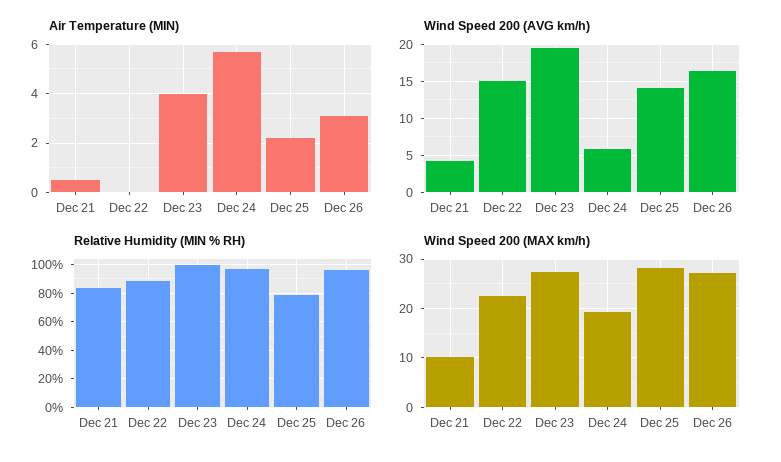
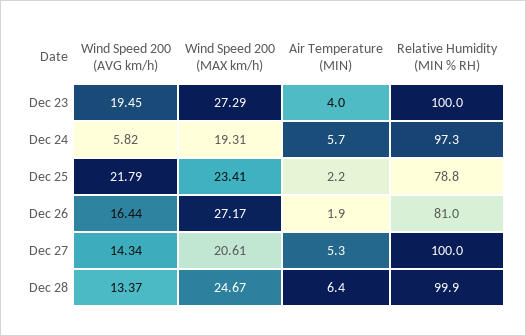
Air Temperature (MIN), Dec 21: 0.5 -> none
Air Temperature (MIN), Dec 22: 0 -> none
Air Temperature (MIN), Dec 26: 3 -> 1.9
Wind Speed 200 (AVG km/h), Dec 21: 4 -> none
Wind Speed 200 (AVG km/h), Dec 22: 15 -> none
Wind Speed 200 (AVG km/h), Dec 25: 14 -> 21.79
Relative Humidity (MIN % RH), Dec 21: 85 -> none
Relative Humidity (MIN % RH), Dec 22: 90 -> none
Relative Humidity (MIN % RH), Dec 26: 95 -> 81
Wind Speed 200 (MAX km/h), Dec 21: 10 -> none
Wind Speed 200 (MAX km/h), Dec 22: 22 -> none
Wind Speed 200 (MAX km/h), Dec 25: 28 -> 23.41
Wind Speed 200 (AVG km/h), Dec 27: none -> 14.34
Wind Speed 200 (MAX km/h), Dec 27: none -> 20.61
Air Temperature (MIN), Dec 27: none -> 5.3
Relative Humidity (MIN % RH), Dec 27: none -> 100
Wind Speed 200 (AVG km/h), Dec 28: none -> 13.37
Wind Speed 200 (MAX km/h), Dec 28: none -> 24.67
Air Temperature (MIN), Dec 28: none -> 6.4
Relative Humidity (MIN % RH), Dec 28: none -> 99.9

